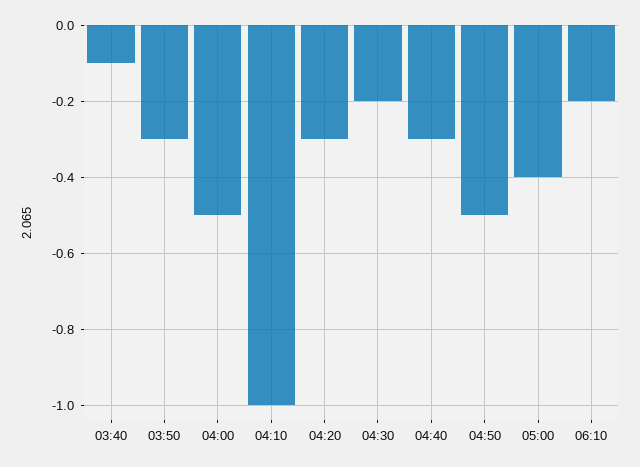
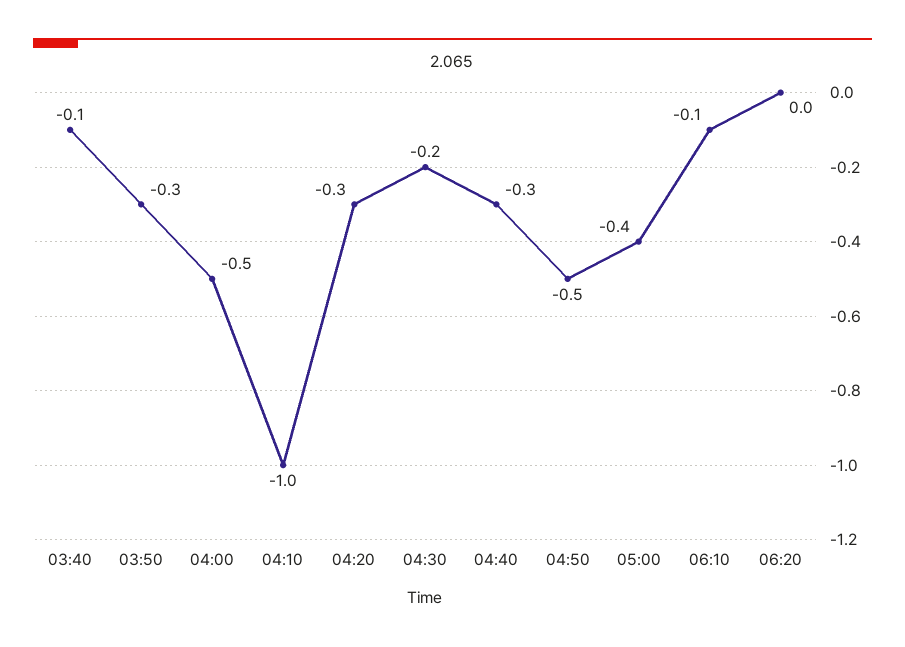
06:10: -0.2 -> -0.1
06:20: none -> 0

